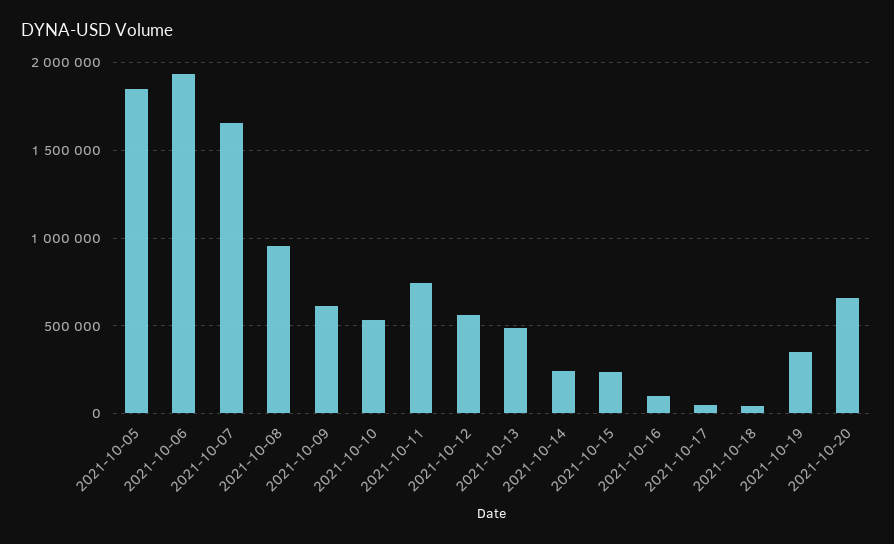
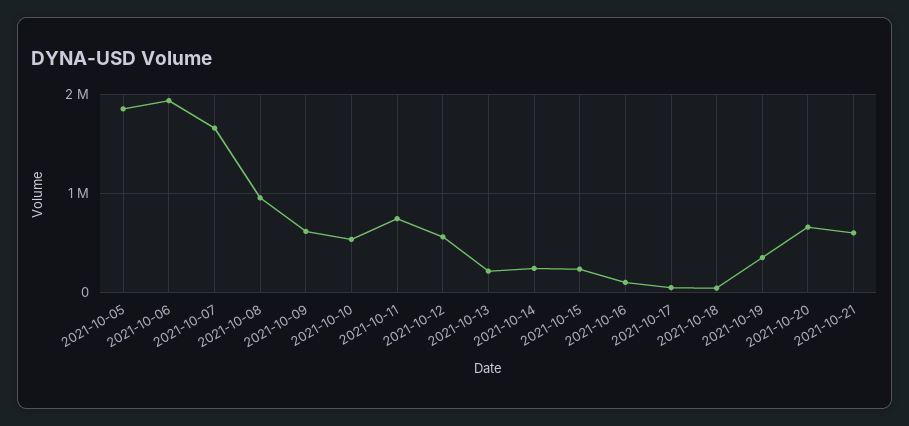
2021-10-13: 500000 -> 200000
2021-10-21: none -> 600000

